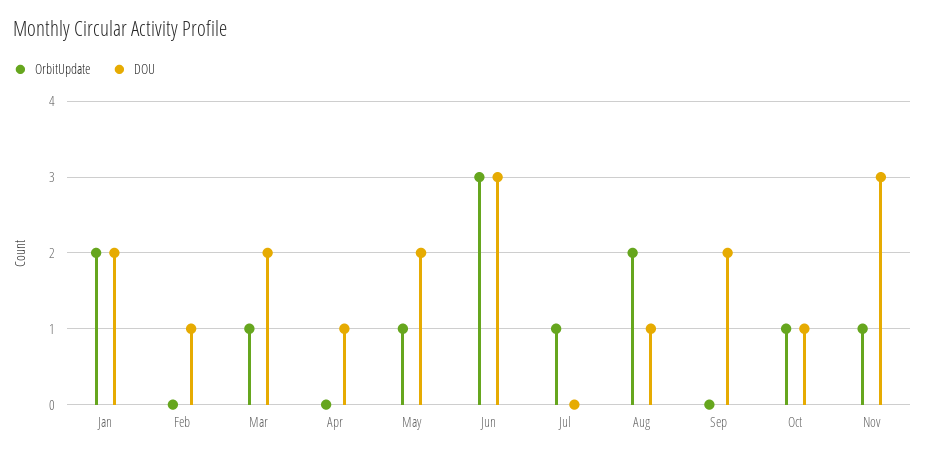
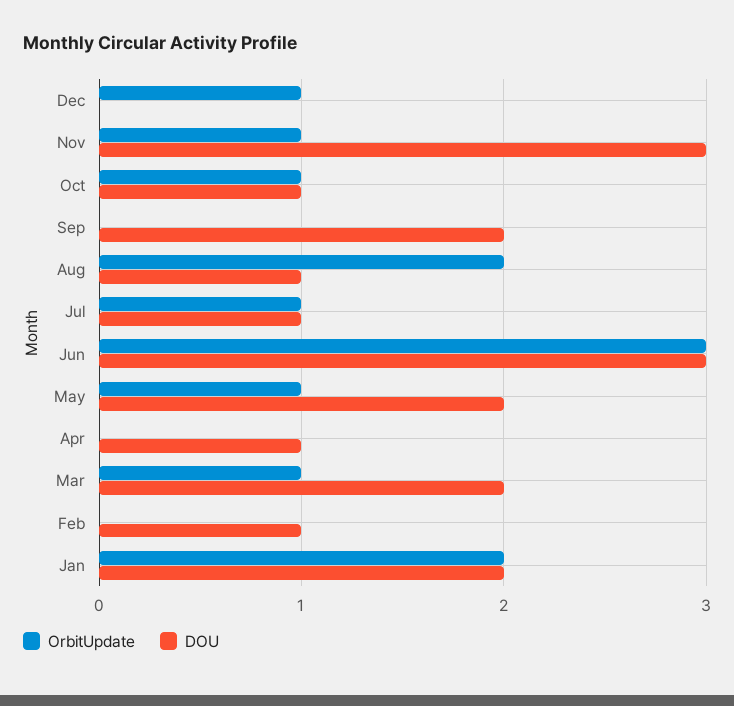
DOU, Jul: 0 -> 1
OrbitUpdate, Dec: none -> 1
DOU, Dec: none -> 0

